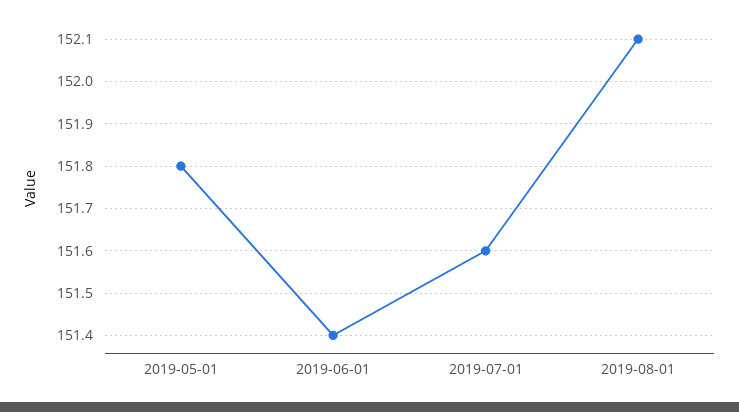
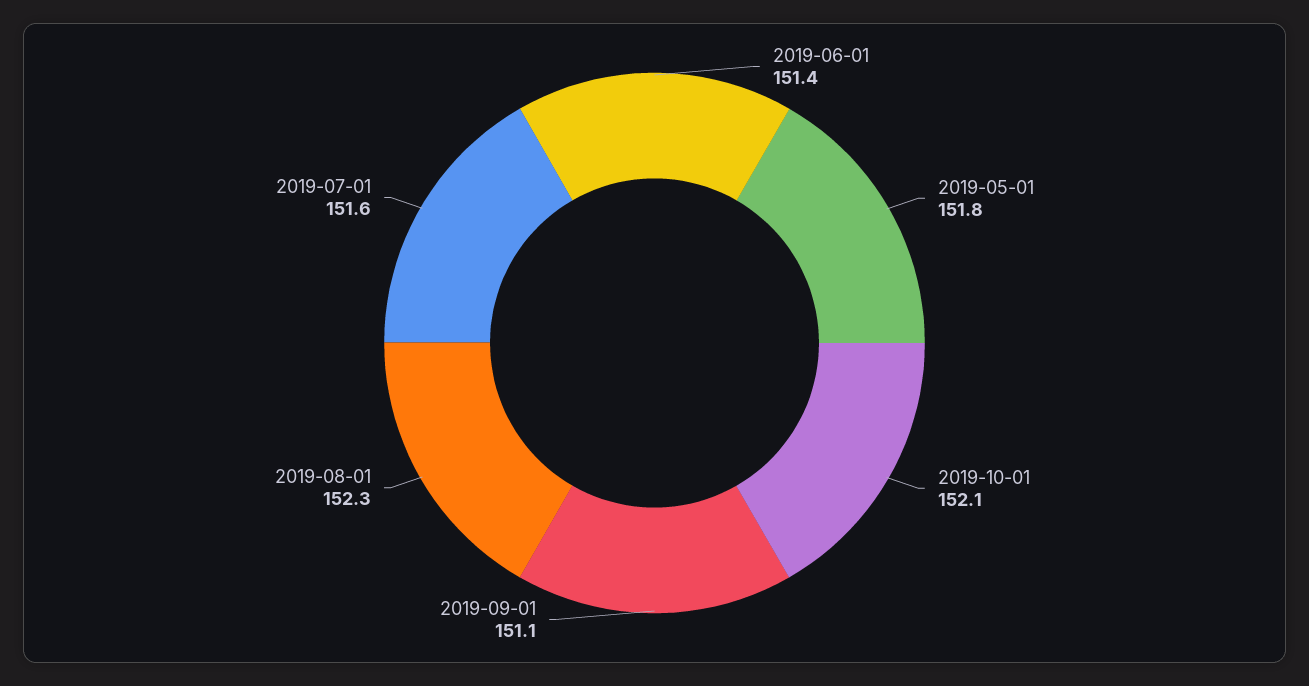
2019-08-01: 152.1 -> 152.3
2019-10-01: none -> 152.1
2019-09-01: none -> 151.1

